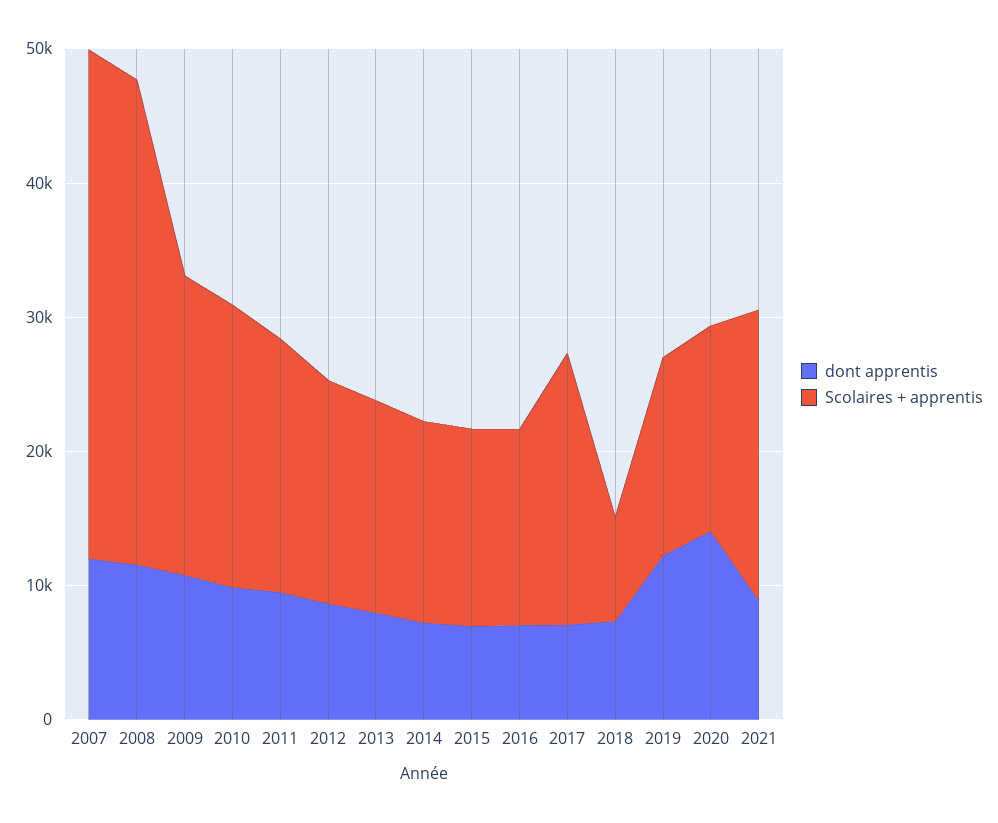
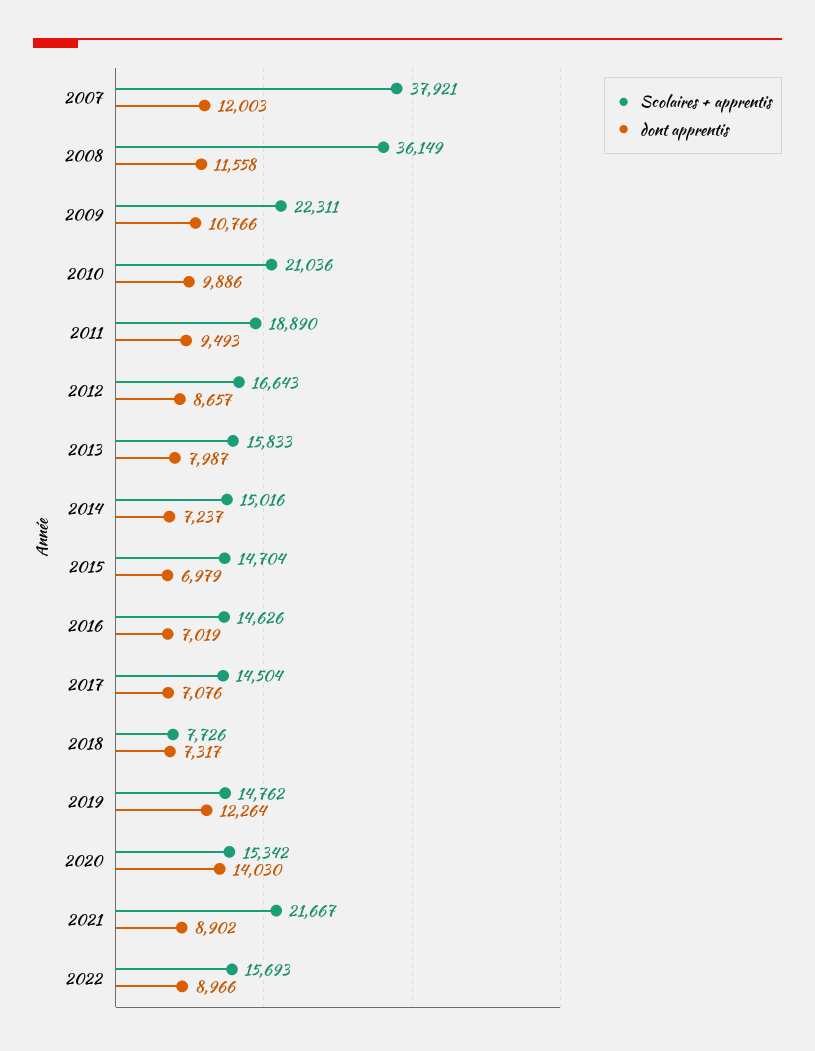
Scolaires + apprentis, 2017: 20000 -> 14504
Scolaires + apprentis, 2022: none -> 15693
dont apprentis, 2022: none -> 8966

